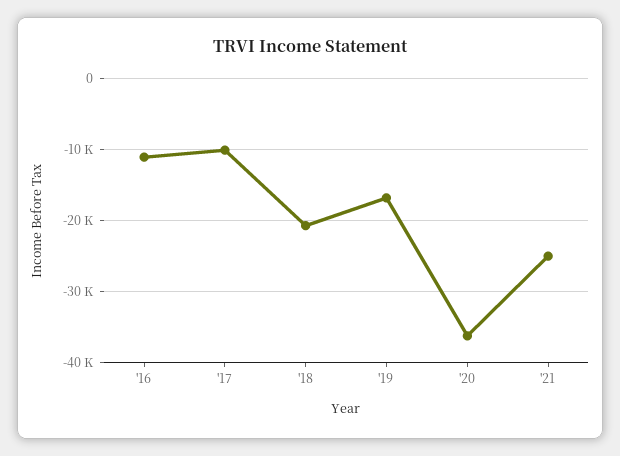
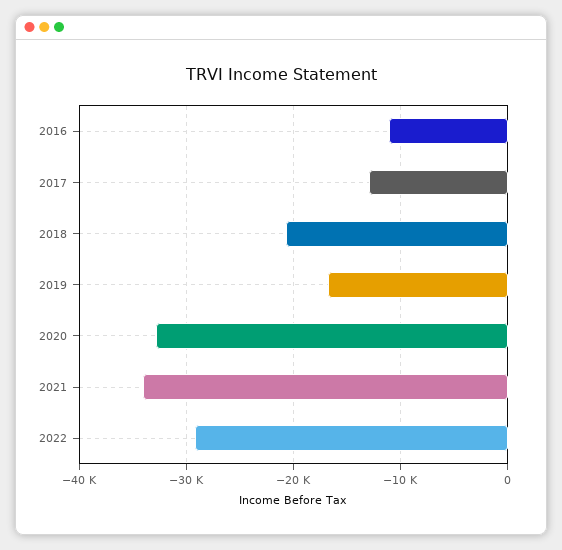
'17: -10000 -> -13000
'20: -36000 -> -33000
'21: -25000 -> -34000
2022: none -> -29000

